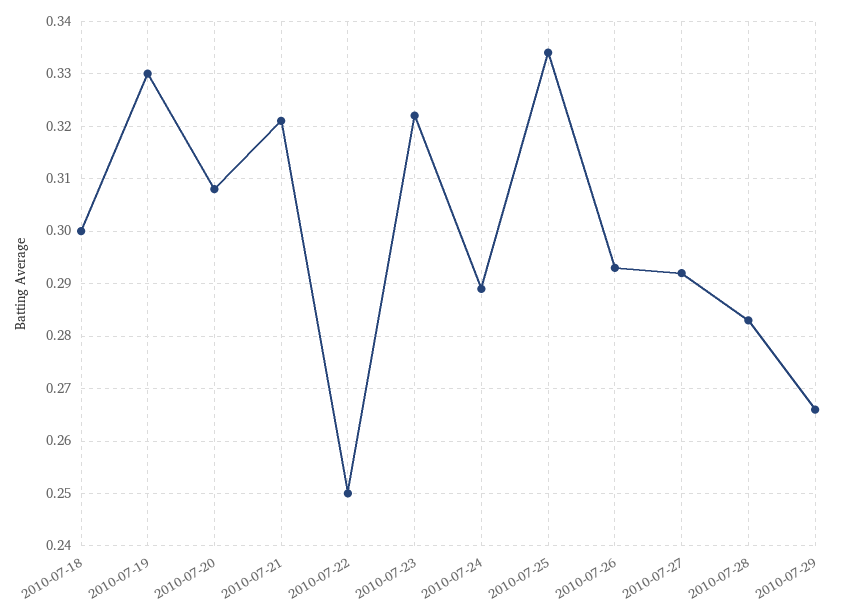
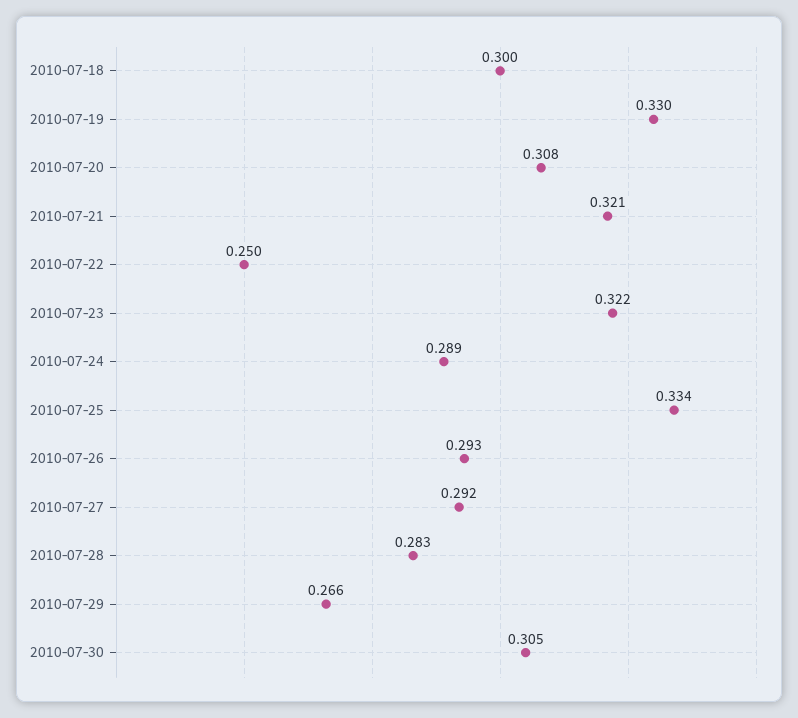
2010-07-30: none -> 0.305

